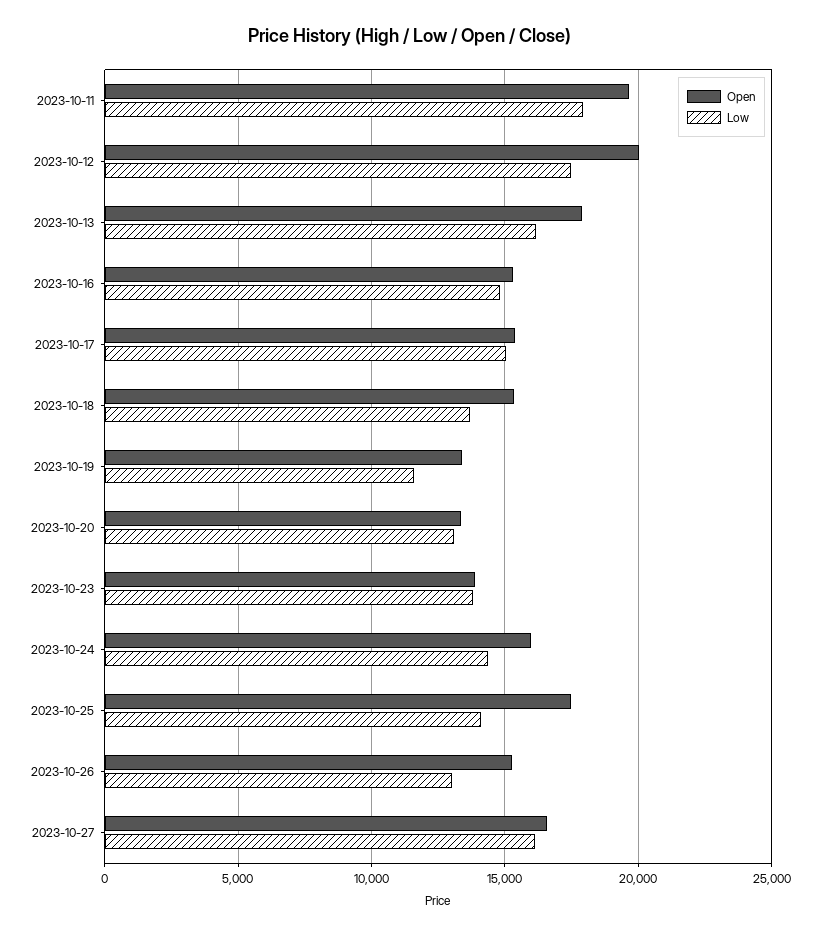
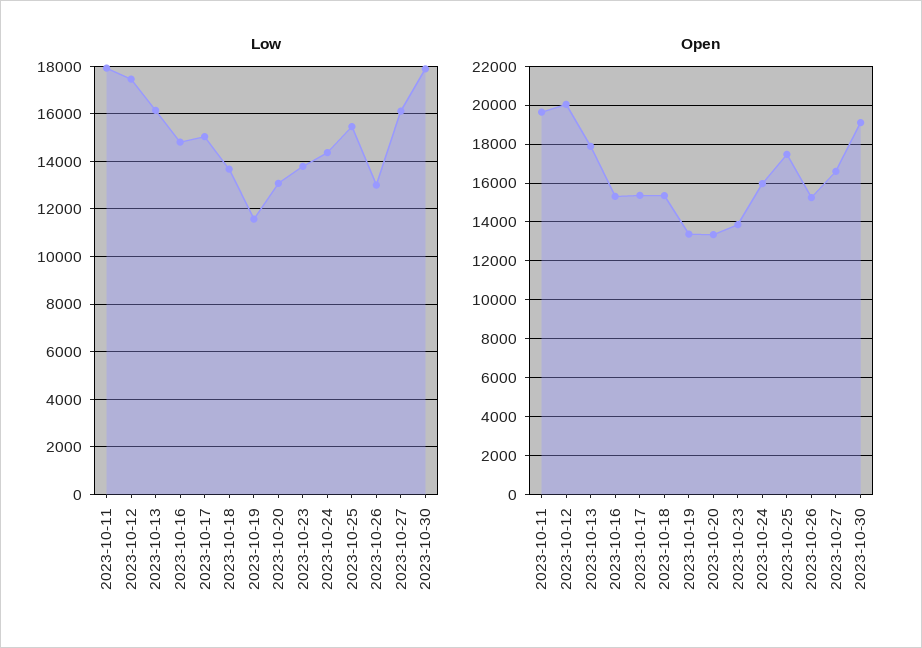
Low, 2023-10-25: 14000 -> 15500
Low, 2023-10-30: none -> 18000
Open, 2023-10-30: none -> 19000

